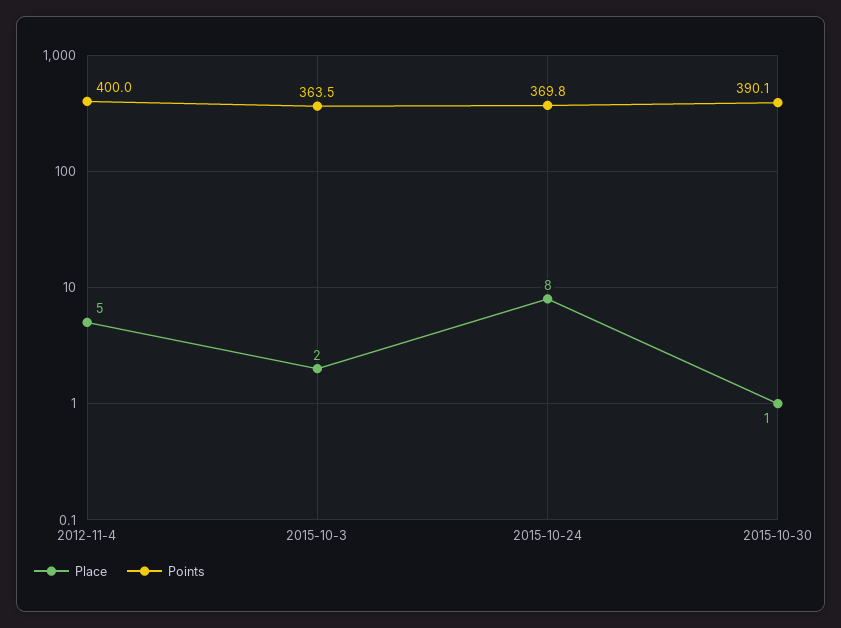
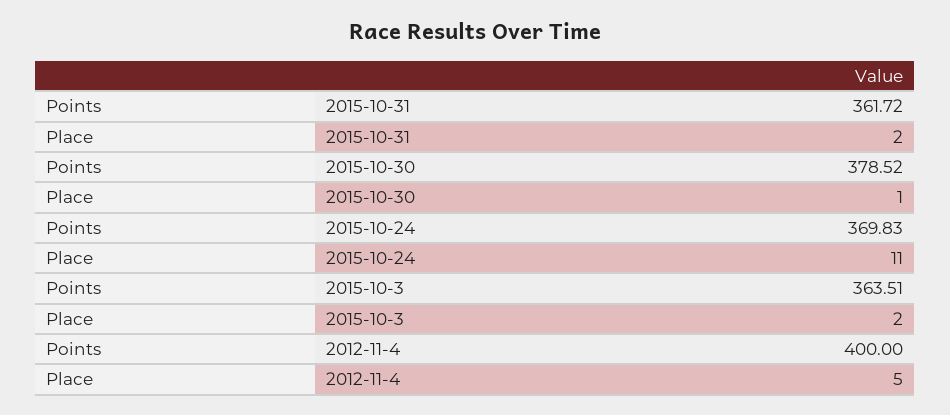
Place, 2015-10-24: 8 -> 11
Points, 2015-10-30: 390.1 -> 378.52
Points, 2015-10-31: none -> 361.72
Place, 2015-10-31: none -> 2

